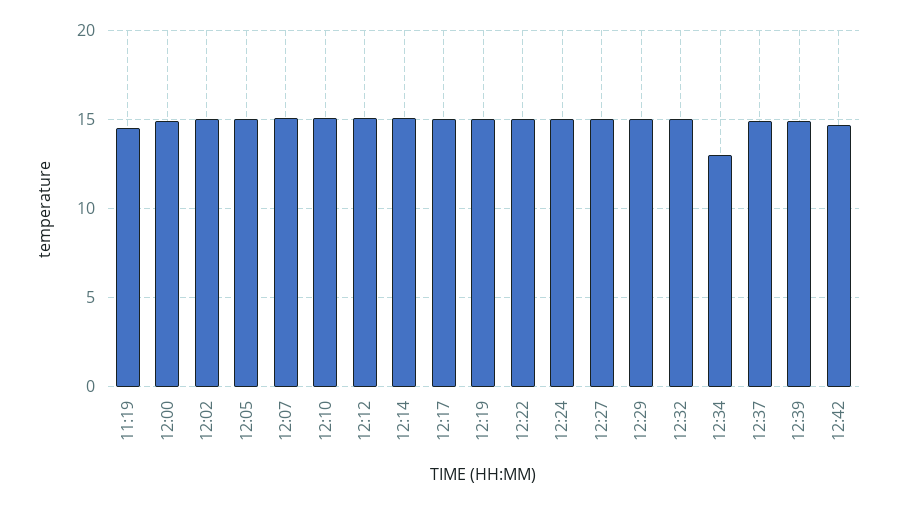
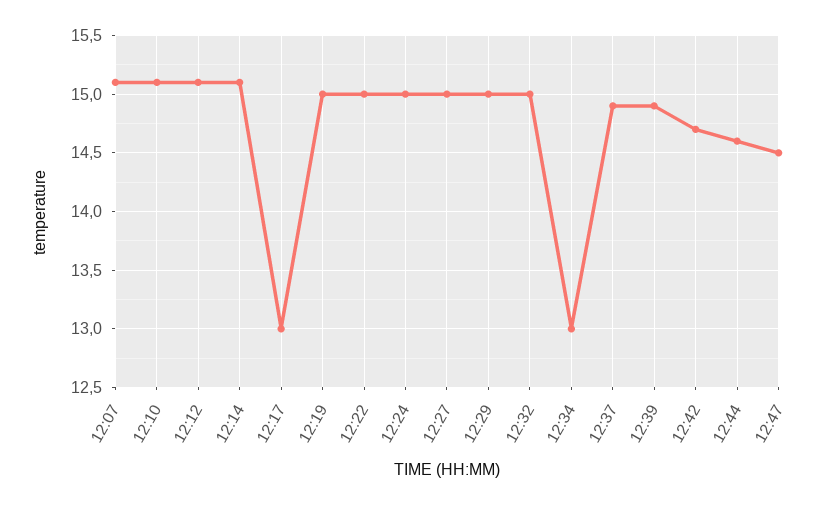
11:19: 14.5 -> none
12:00: 15 -> none
12:02: 15 -> none
12:05: 15 -> none
12:17: 15 -> 13
12:44: none -> 14.6
12:47: none -> 14.5

